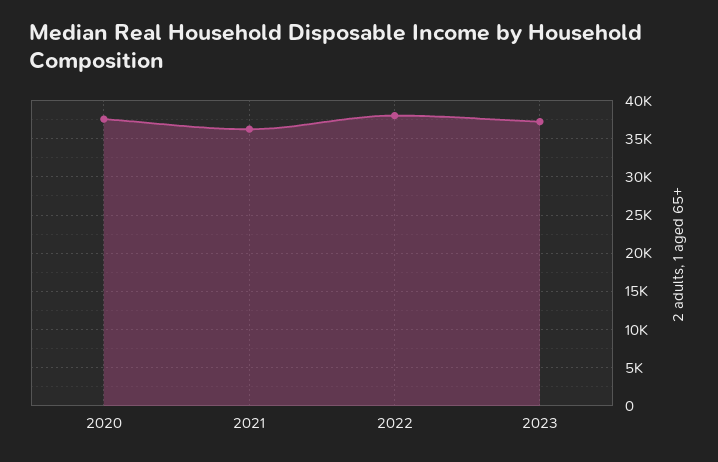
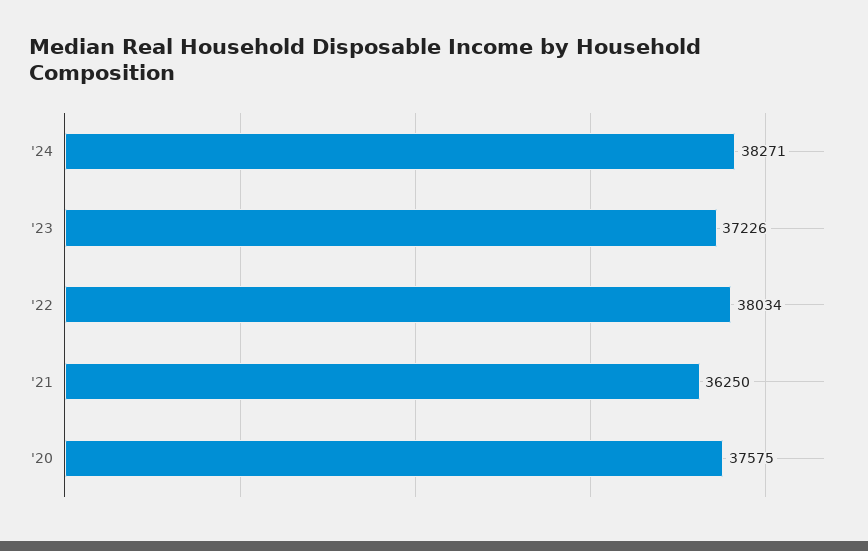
'24: none -> 38271

